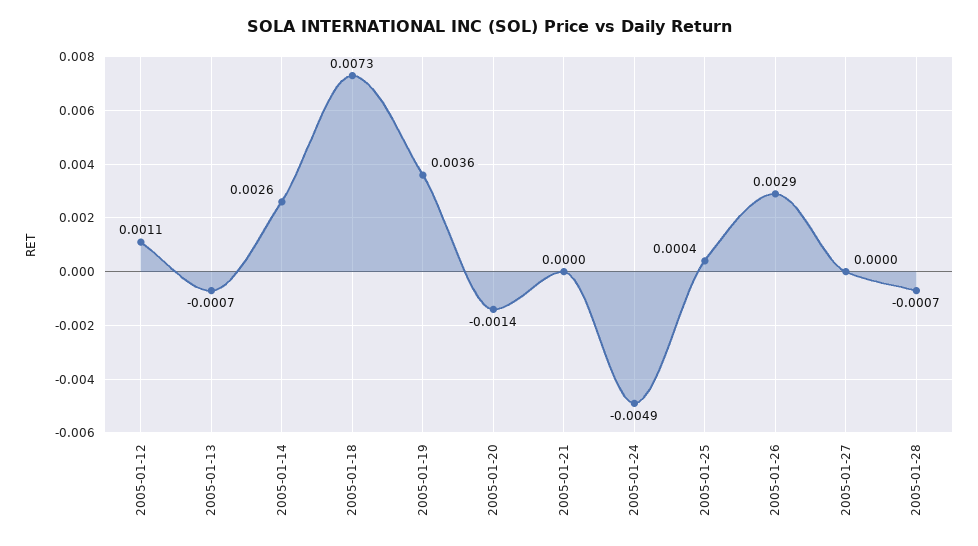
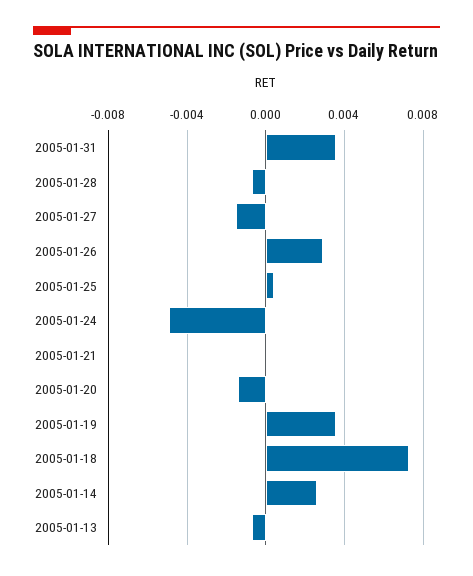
2005-01-12: 0.0011 -> none
2005-01-27: 0 -> -0.0015
2005-01-31: none -> 0.0035

